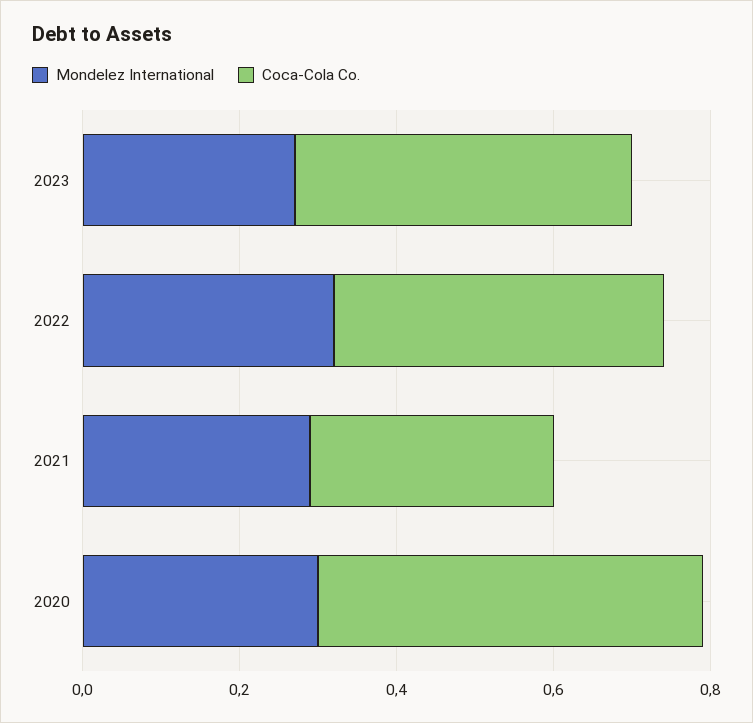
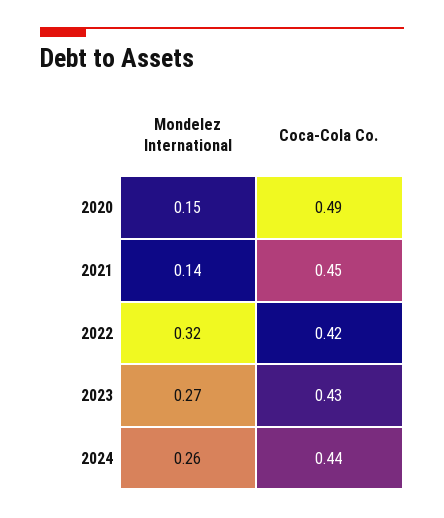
Mondelez International, 2021: 0.3 -> 0.14
Coca-Cola Co., 2021: 0.3 -> 0.45
Mondelez International, 2020: 0.3 -> 0.15
Mondelez International, 2024: none -> 0.26
Coca-Cola Co., 2024: none -> 0.44

